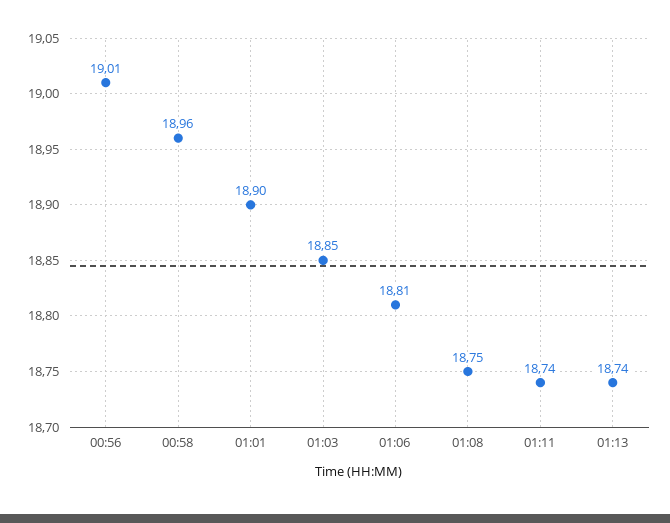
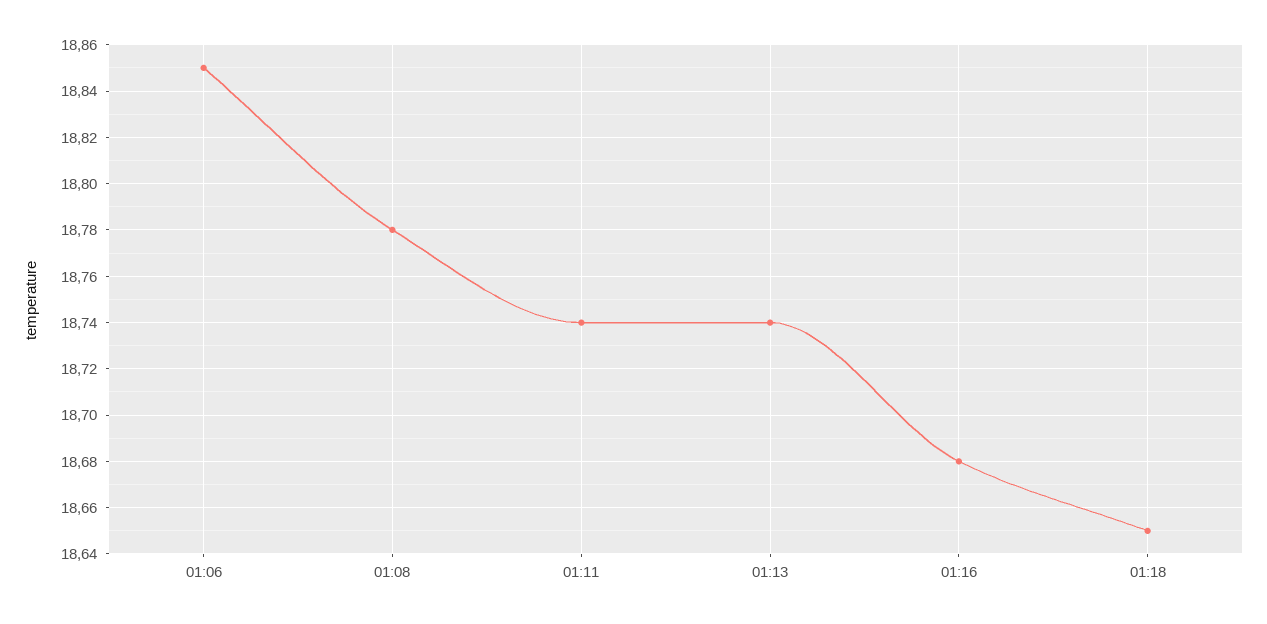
00:56: 19.01 -> none
00:58: 18.96 -> none
01:01: 18.9 -> none
01:03: 18.85 -> none
01:06: 18.81 -> 18.85
01:08: 18.75 -> 18.78
01:16: none -> 18.68
01:18: none -> 18.65

